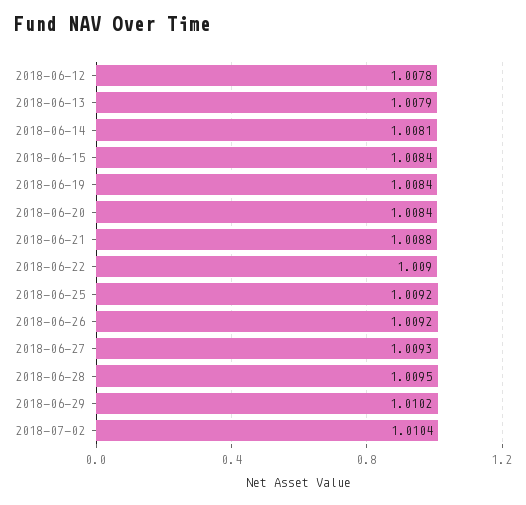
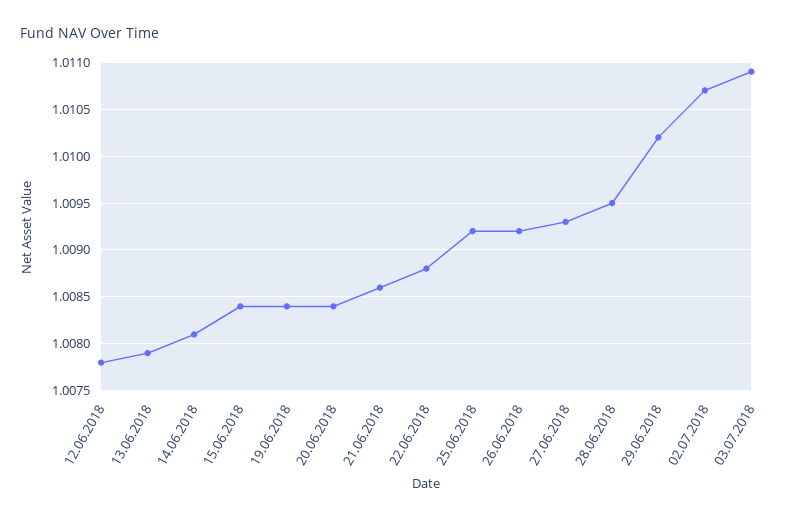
2018-06-21: 1.0088 -> 1.0086
2018-06-22: 1.009 -> 1.0088
2018-07-02: 1.0104 -> 1.0107
03.07.2018: none -> 1.0109

